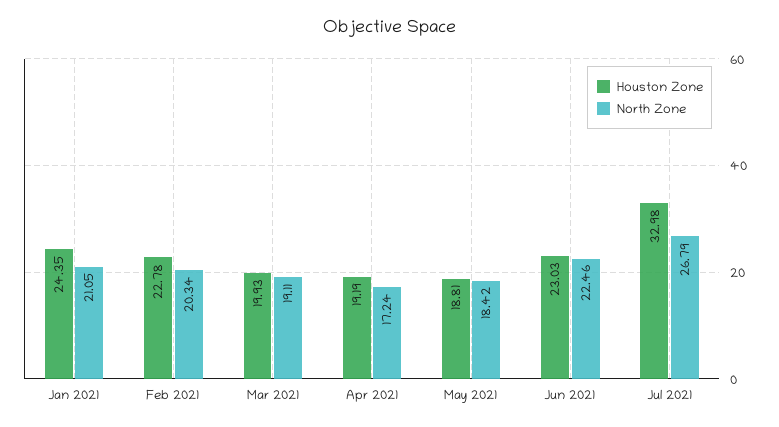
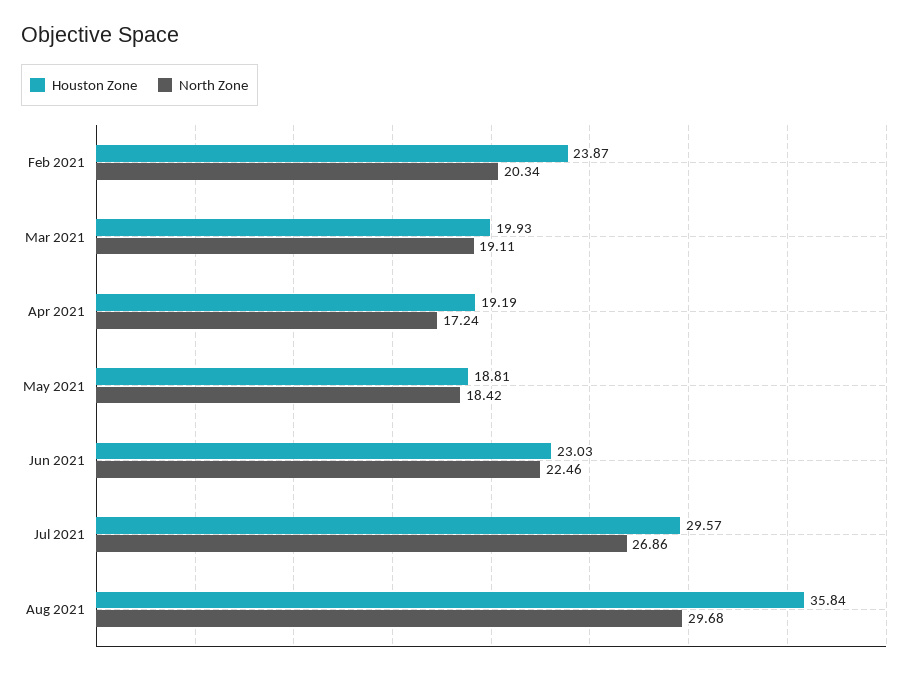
Houston Zone, Jan 2021: 24.35 -> none
North Zone, Jan 2021: 21.05 -> none
Houston Zone, Feb 2021: 22.78 -> 23.87
Houston Zone, Jul 2021: 32.98 -> 29.57
North Zone, Jul 2021: 26.79 -> 26.86
Houston Zone, Aug 2021: none -> 35.84
North Zone, Aug 2021: none -> 29.68

